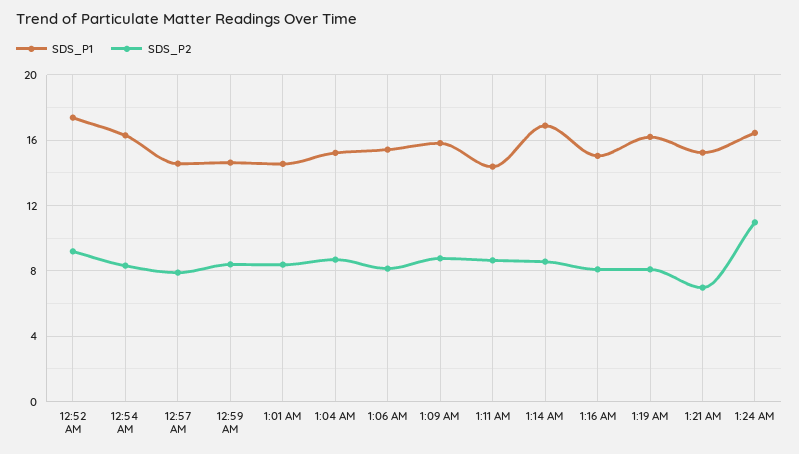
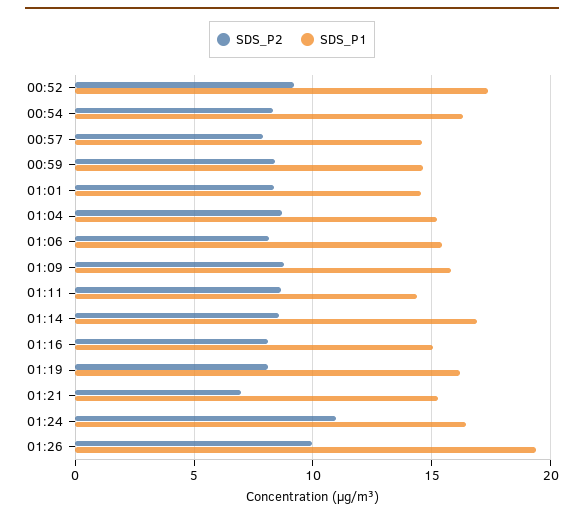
SDS_P2, 01:26: none -> 10
SDS_P1, 01:26: none -> 19.5

